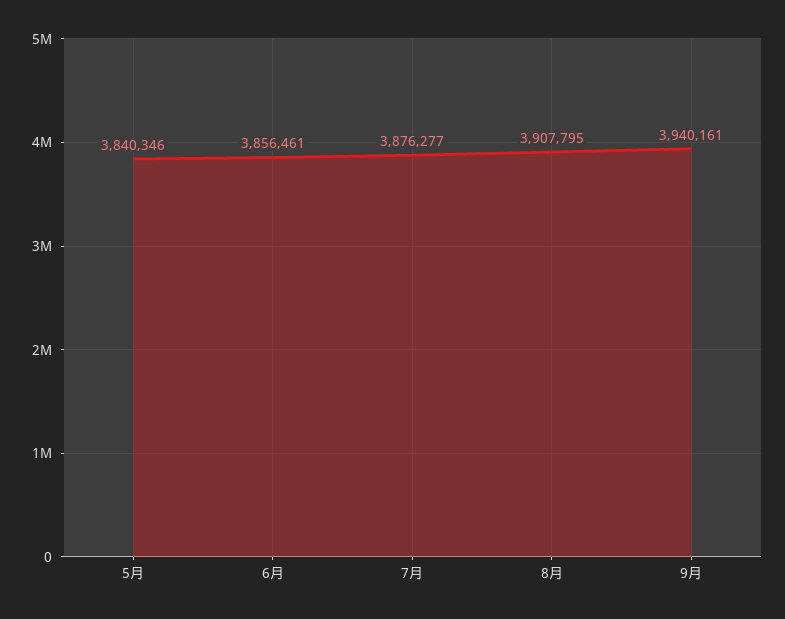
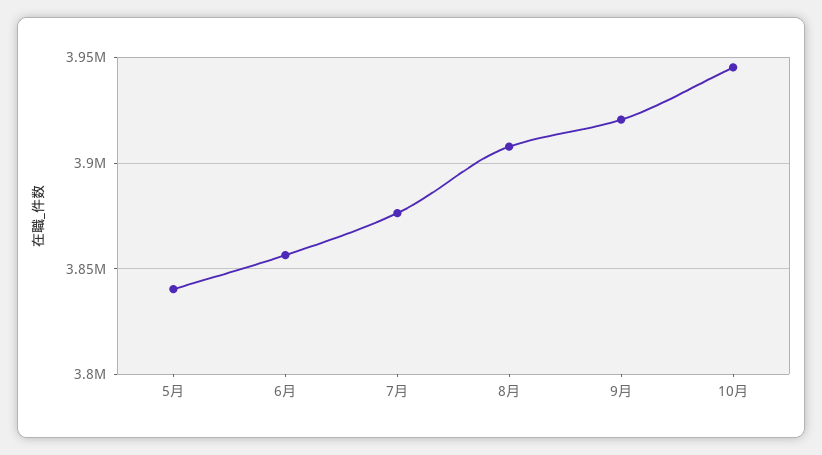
9月: 3940161 -> 3920000
10月: none -> 3945000

